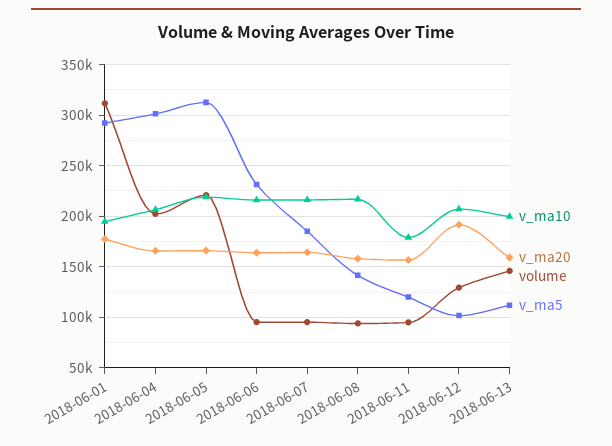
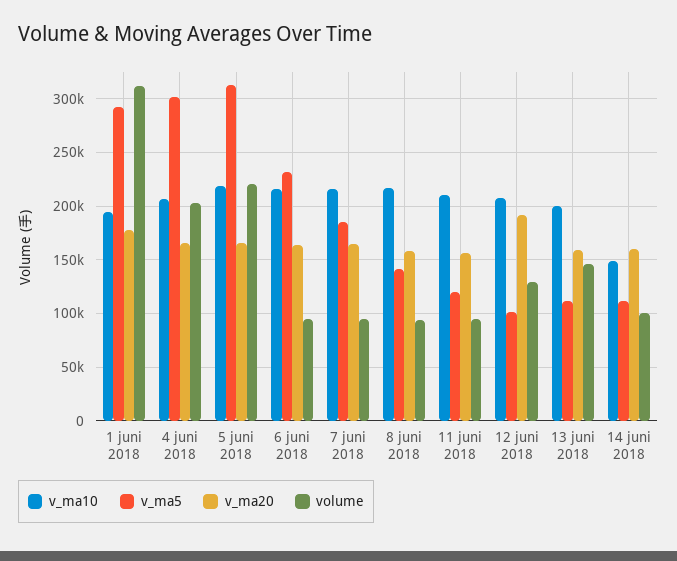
v_ma10, 2018-06-11: 180000 -> 210000
v_ma10, 14 juni 2018: none -> 150000
v_ma5, 14 juni 2018: none -> 110000
v_ma20, 14 juni 2018: none -> 160000
volume, 14 juni 2018: none -> 100000

